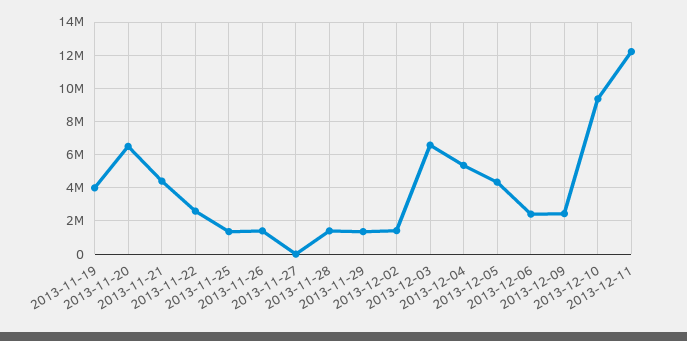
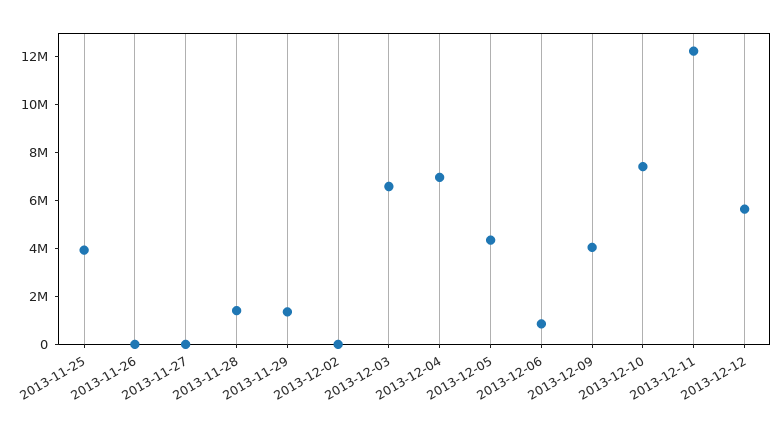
2013-11-19: 4000000 -> none
2013-11-20: 6500000 -> none
2013-11-21: 4500000 -> none
2013-11-22: 2500000 -> none
2013-11-25: 1500000 -> 4000000
2013-11-26: 1500000 -> 0
2013-12-02: 1500000 -> 0
2013-12-04: 5500000 -> 7000000
2013-12-06: 2500000 -> 1000000
2013-12-09: 2500000 -> 4000000
2013-12-10: 9500000 -> 7500000
2013-12-12: none -> 5500000

